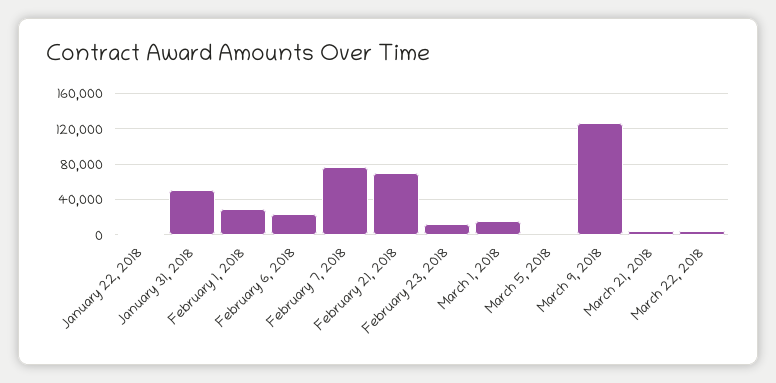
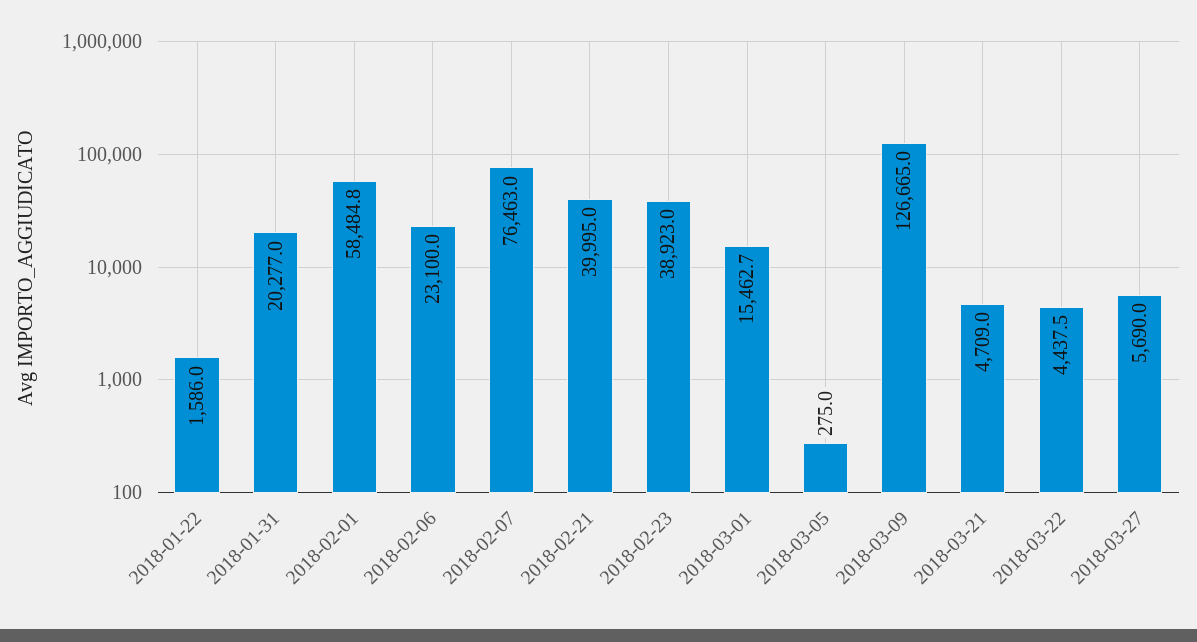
January 31, 2018: 50000 -> 20277
February 1, 2018: 30000 -> 58484.8
February 21, 2018: 70000 -> 39995
February 23, 2018: 10000 -> 38923
2018-03-27: none -> 5690

